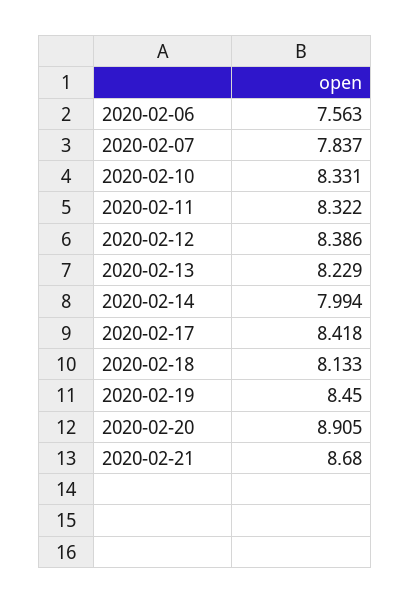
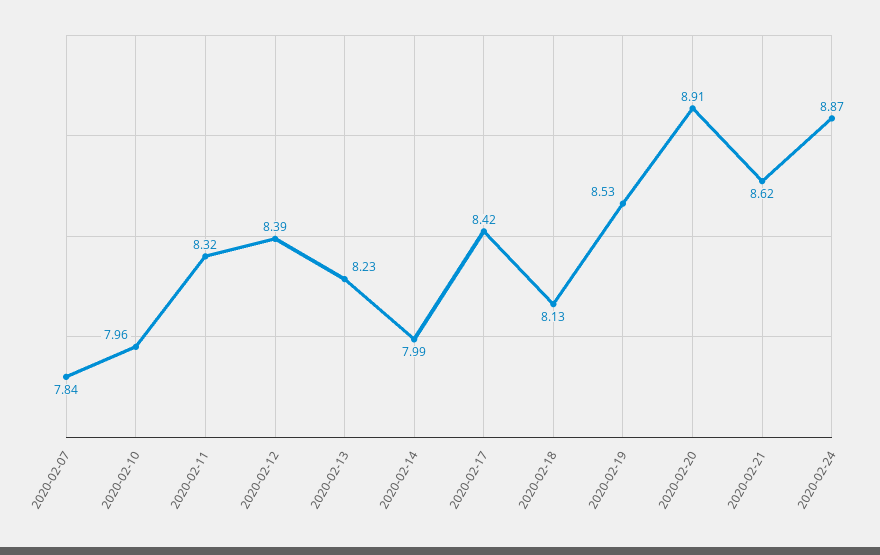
2020-02-06: 7.563 -> none
2020-02-10: 8.331 -> 7.96
2020-02-19: 8.45 -> 8.53
2020-02-21: 8.68 -> 8.62
2020-02-24: none -> 8.87

